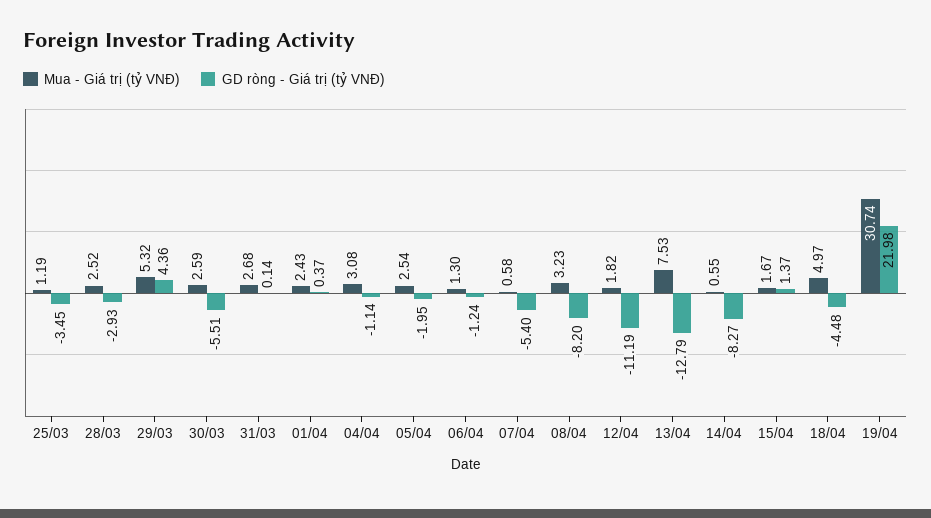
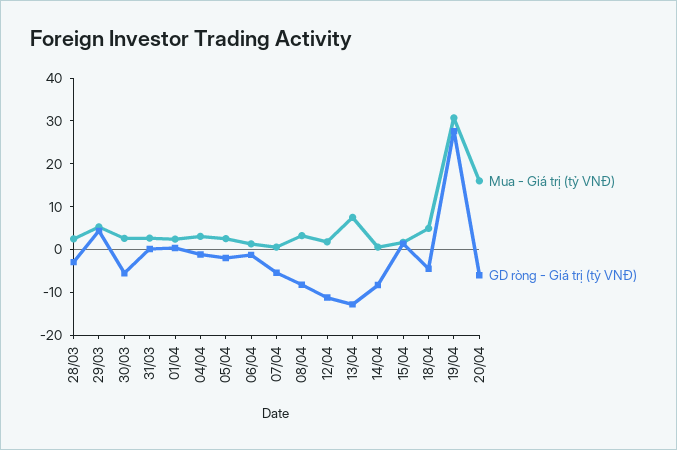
Mua - Giá trị (tỷ VNĐ), 25/03: 1.19 -> none
GD ròng - Giá trị (tỷ VNĐ), 25/03: -3.45 -> none
GD ròng - Giá trị (tỷ VNĐ), 19/04: 21.98 -> 28
Mua - Giá trị (tỷ VNĐ), 20/04: none -> 16
GD ròng - Giá trị (tỷ VNĐ), 20/04: none -> -6

